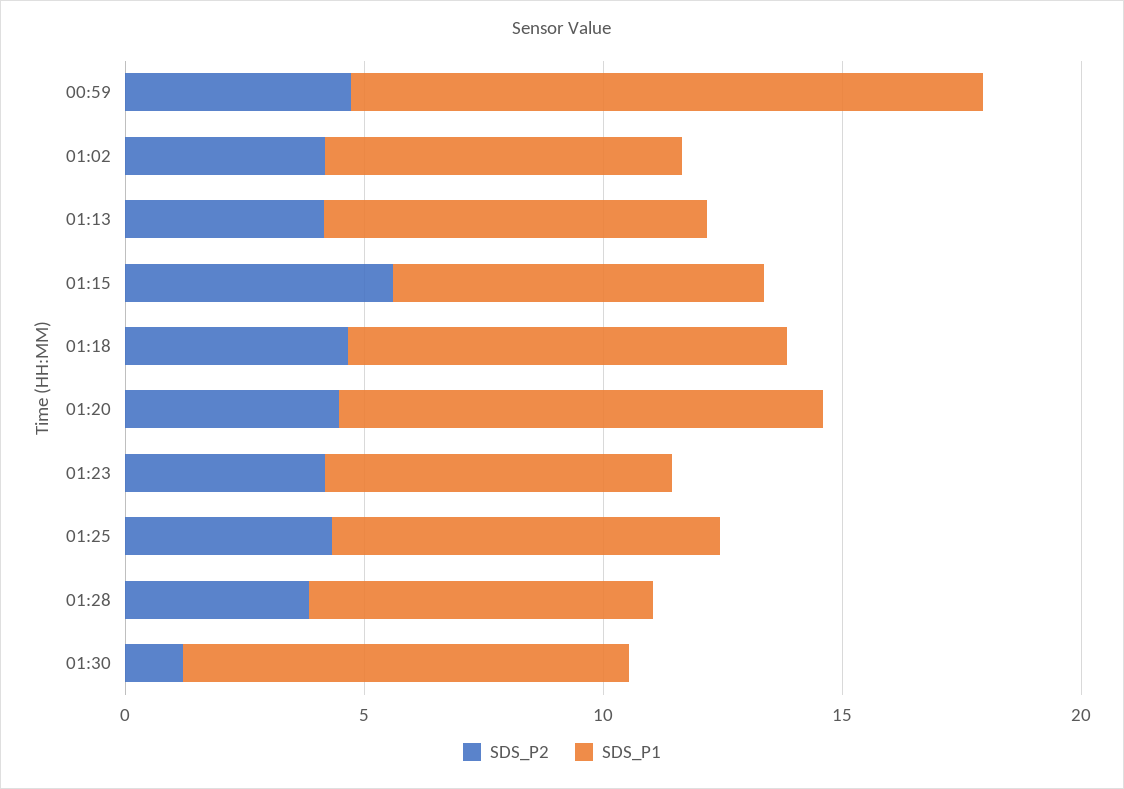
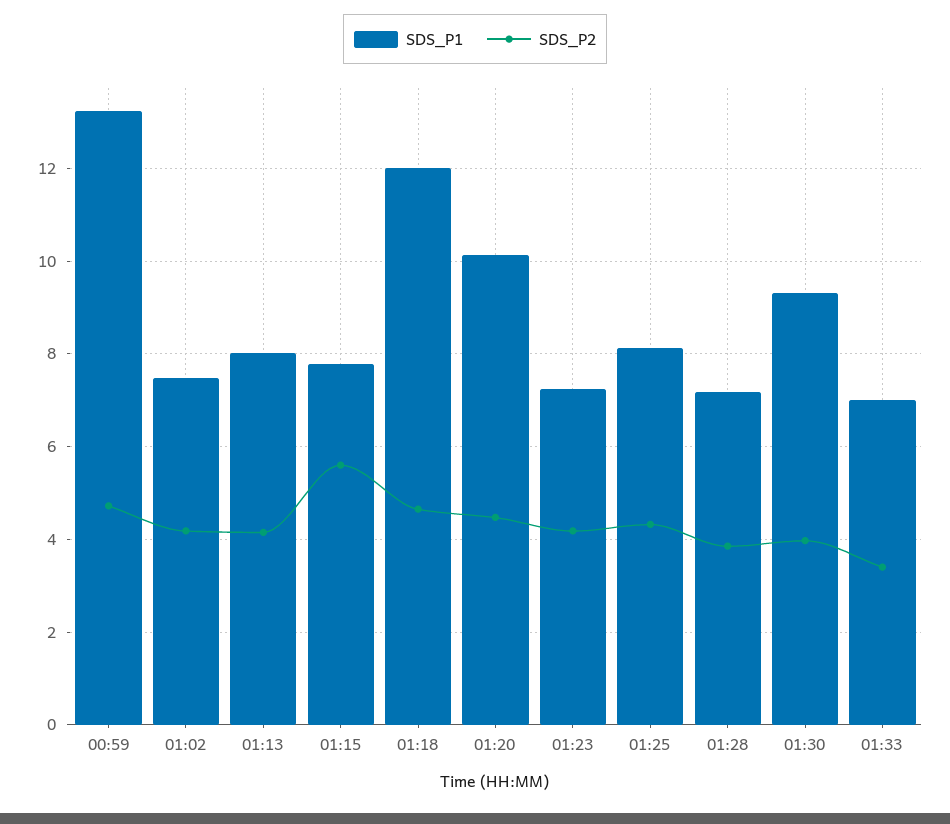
SDS_P1, 01:18: 9 -> 12
SDS_P2, 01:30: 1 -> 4
SDS_P1, 01:33: none -> 7
SDS_P2, 01:33: none -> 3.4

